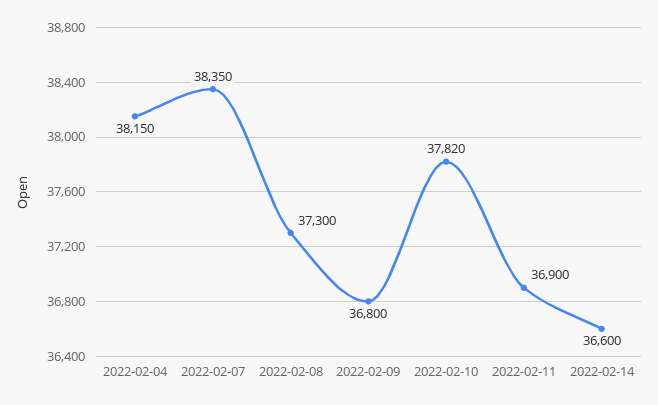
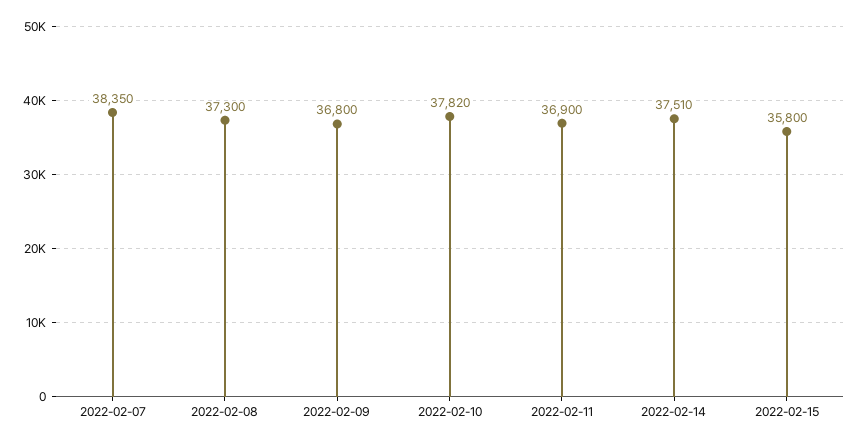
2022-02-04: 38150 -> none
2022-02-14: 36600 -> 37510
2022-02-15: none -> 35800

